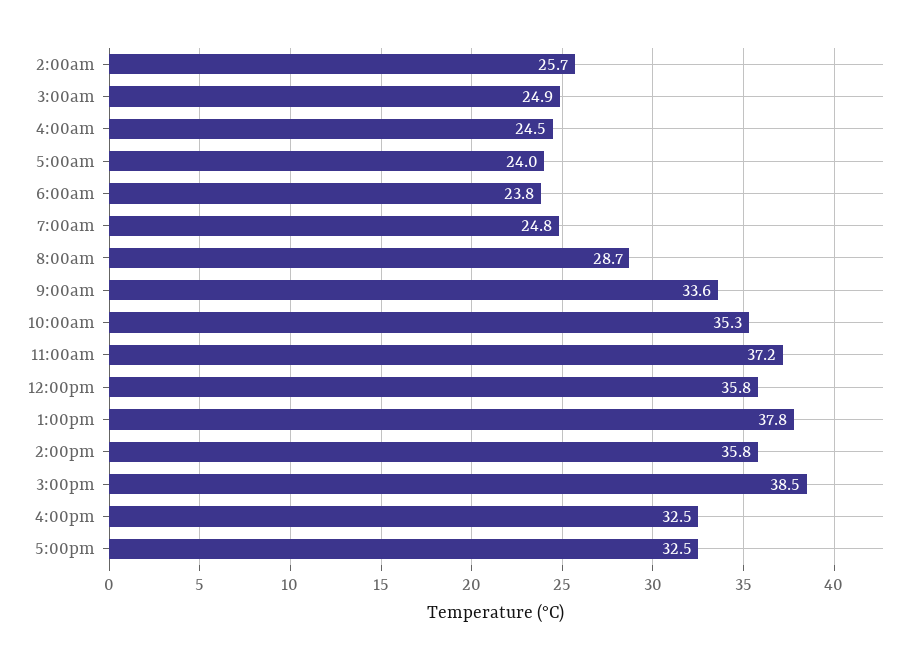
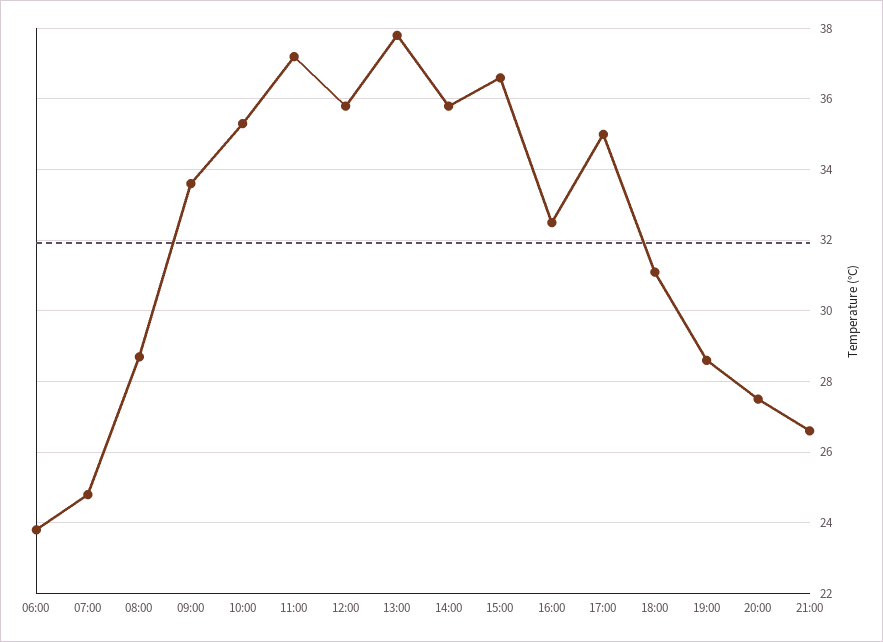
2:00am: 25.7 -> none
3:00am: 24.9 -> none
4:00am: 24.5 -> none
5:00am: 24 -> none
3:00pm: 38.5 -> 36.5
5:00pm: 32.5 -> 35
18:00: none -> 31
19:00: none -> 28.5
20:00: none -> 27.5
21:00: none -> 26.5

